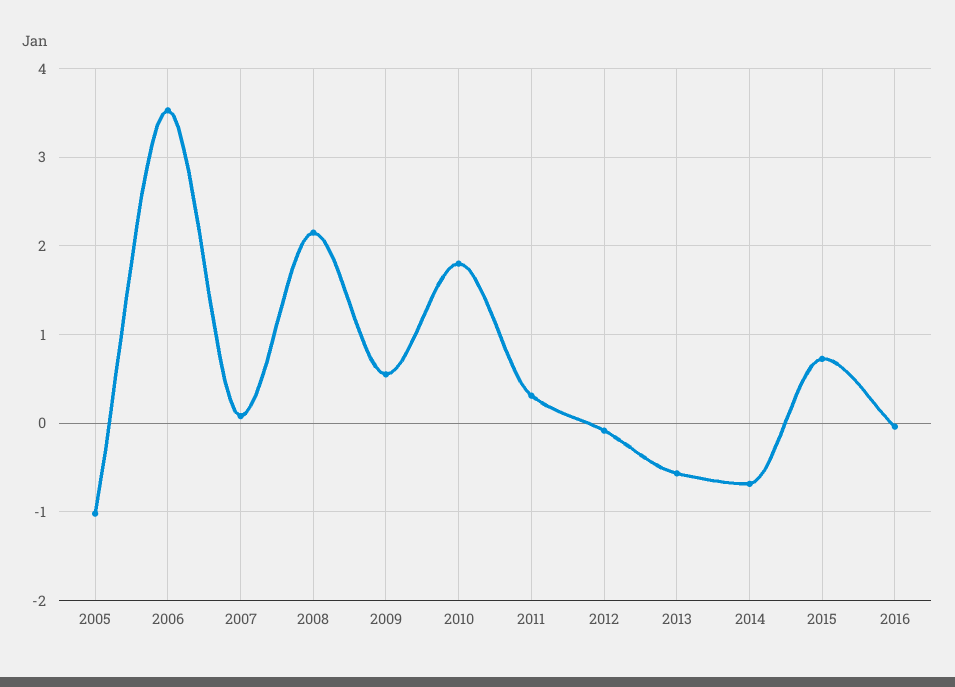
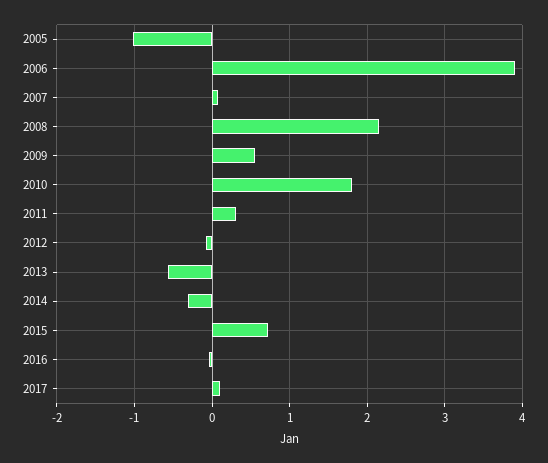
2006: 3.5 -> 3.9
2014: -0.7 -> -0.3
2017: none -> 0.1

